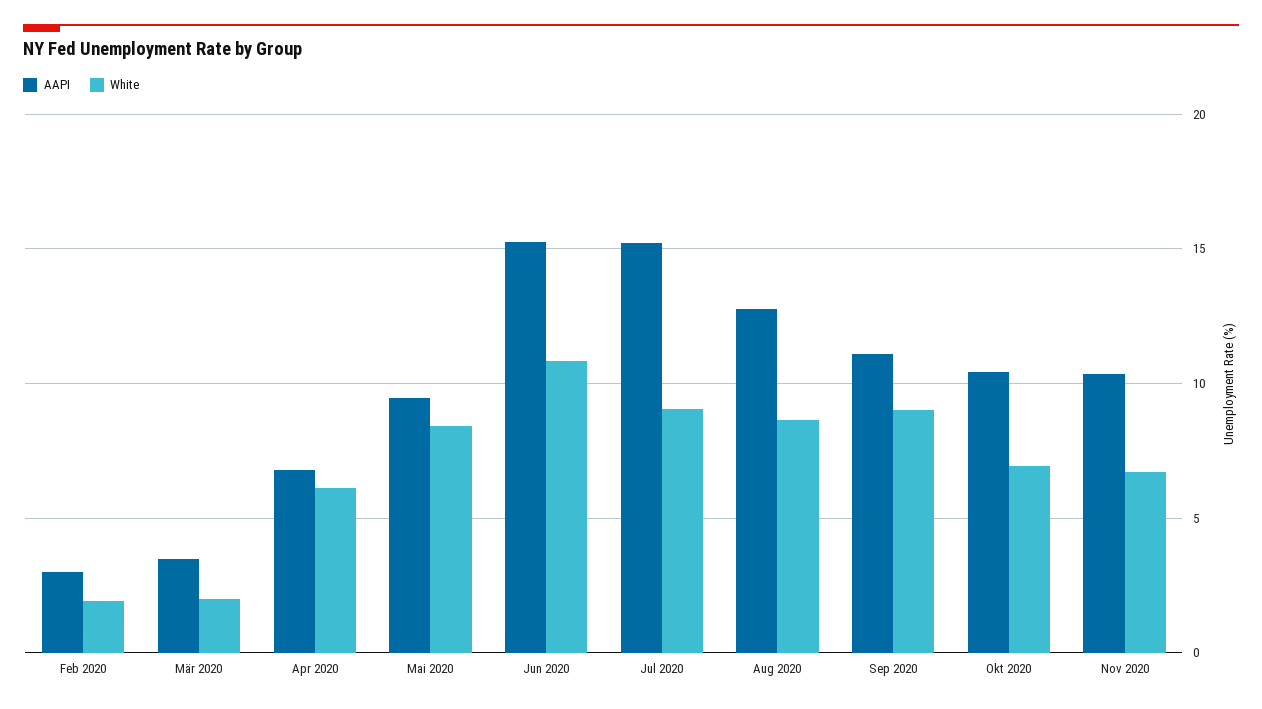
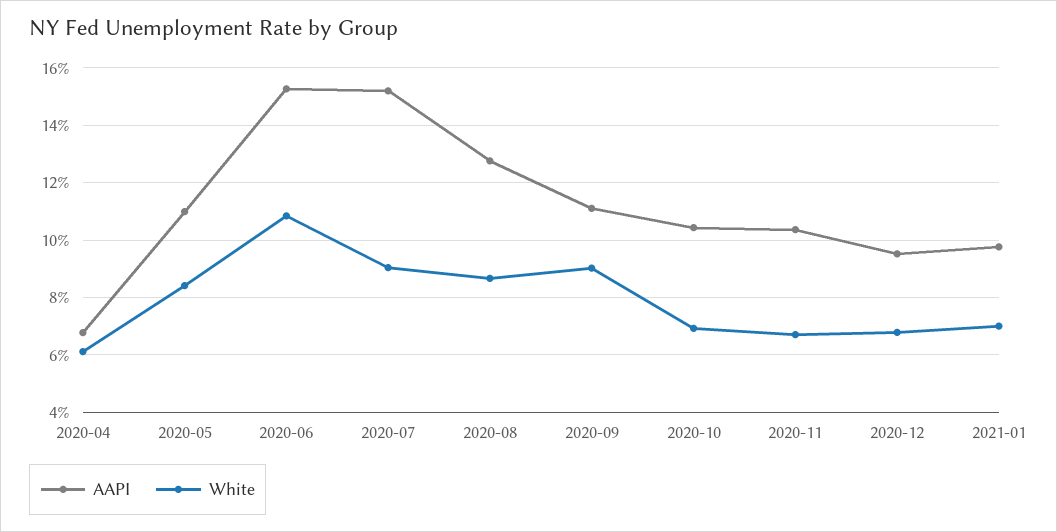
AAPI, Feb 2020: 3 -> none
White, Feb 2020: 2 -> none
AAPI, Mär 2020: 3.5 -> none
White, Mär 2020: 2 -> none
AAPI, Mai 2020: 9.5 -> 11
AAPI, 2020-12: none -> 9.5
White, 2020-12: none -> 6.75
AAPI, 2021-01: none -> 9.75
White, 2021-01: none -> 7

